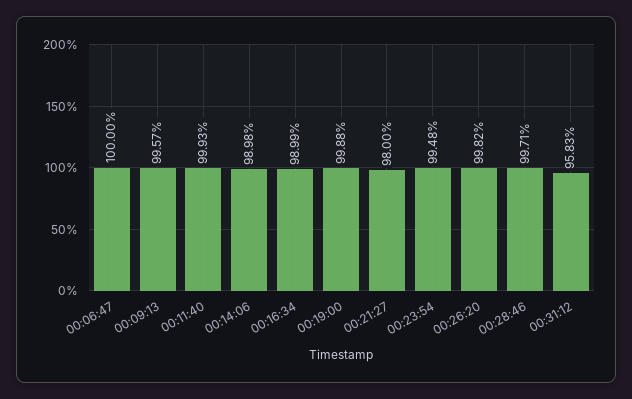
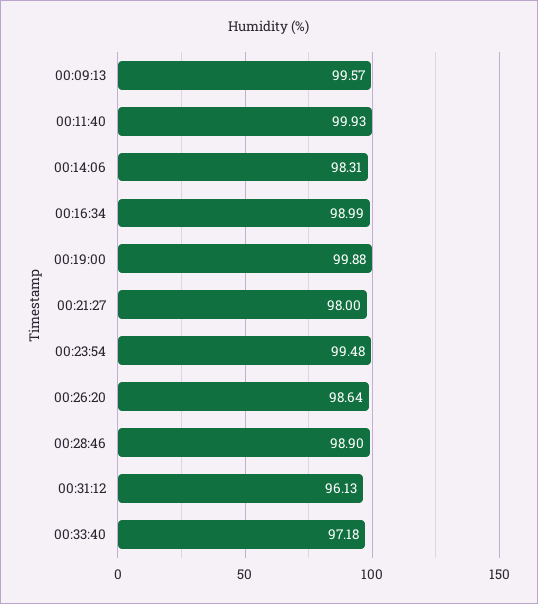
00:06:47: 100 -> none
00:14:06: 98.98 -> 98.31
00:26:20: 99.82 -> 98.64
00:28:46: 99.71 -> 98.9
00:31:12: 95.83 -> 96.13
00:33:40: none -> 97.18

